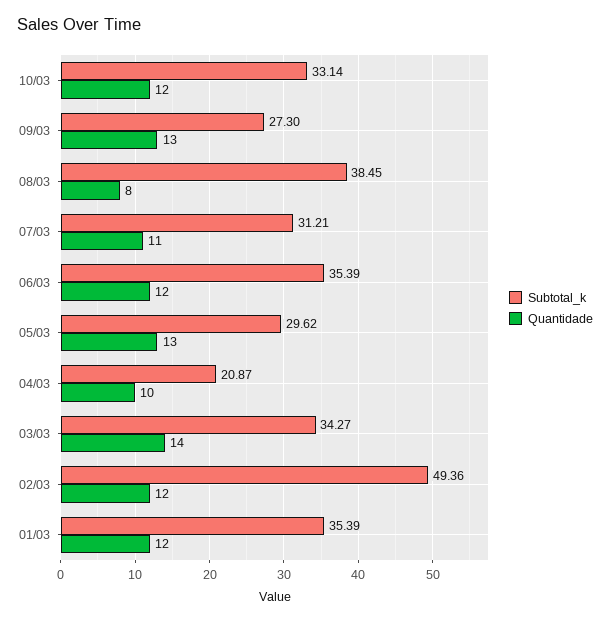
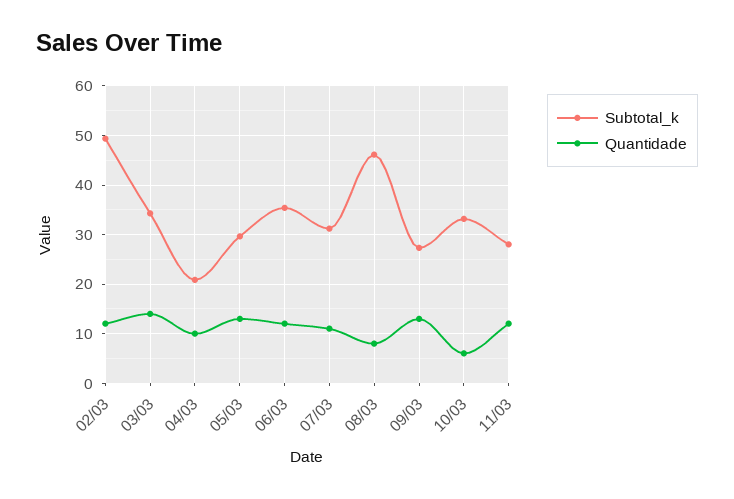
Quantidade, 10/03: 12 -> 6
Subtotal_k, 08/03: 38.45 -> 46
Subtotal_k, 01/03: 35.39 -> none
Quantidade, 01/03: 12 -> none
Subtotal_k, 11/03: none -> 28
Quantidade, 11/03: none -> 12

